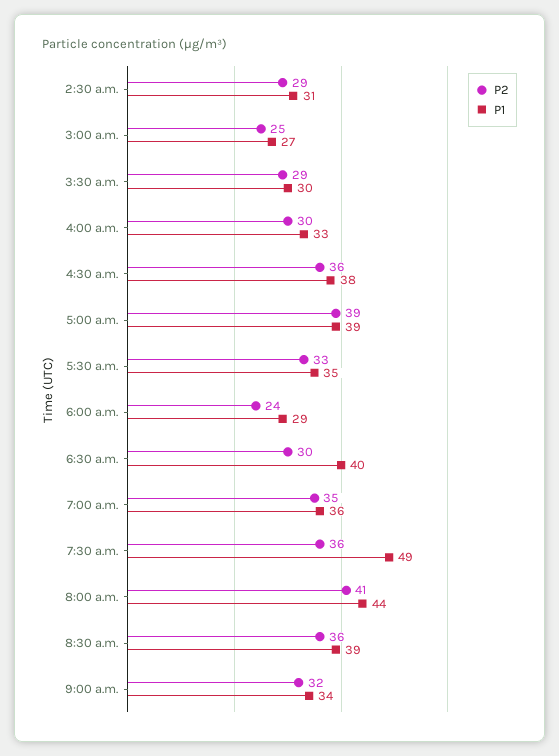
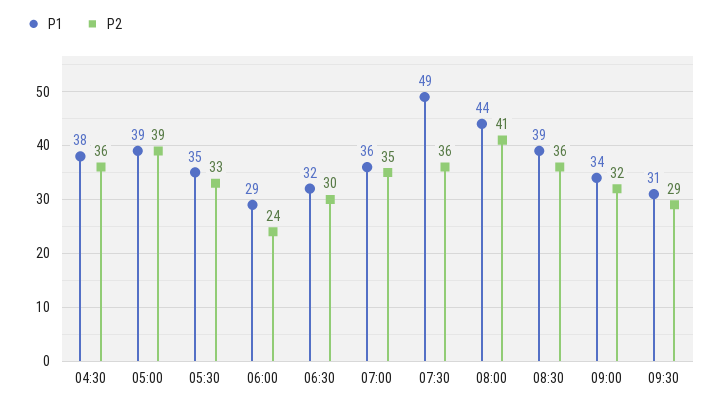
P2, 2:30 a.m.: 29 -> none
P1, 2:30 a.m.: 31 -> none
P2, 3:00 a.m.: 25 -> none
P1, 3:00 a.m.: 27 -> none
P2, 3:30 a.m.: 29 -> none
P1, 3:30 a.m.: 30 -> none
P2, 4:00 a.m.: 30 -> none
P1, 4:00 a.m.: 33 -> none
P1, 6:30 a.m.: 40 -> 32
P1, 09:30: none -> 31
P2, 09:30: none -> 29

